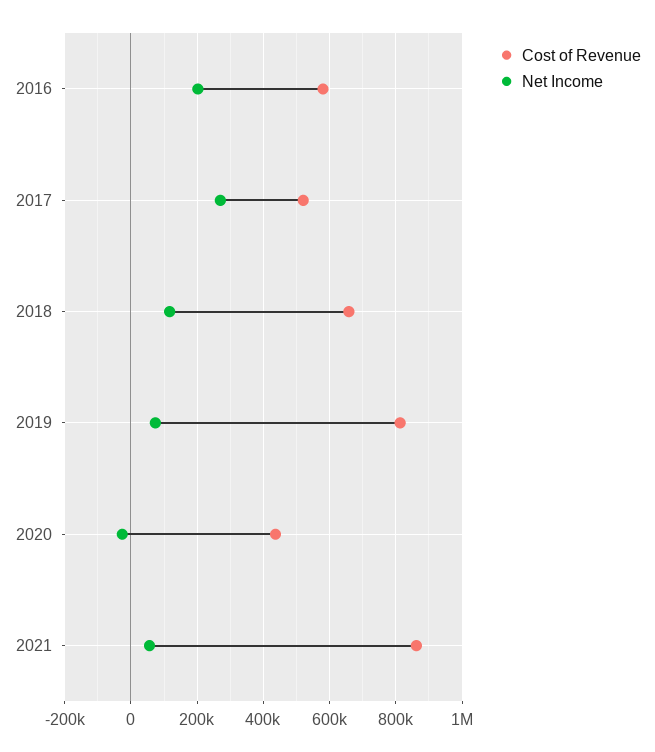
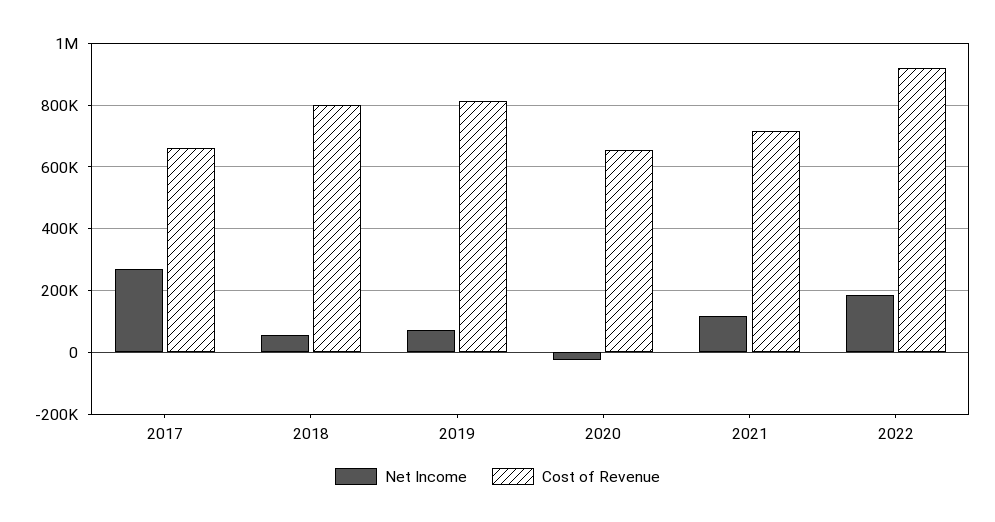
Cost of Revenue, 2016: 580000 -> none
Net Income, 2016: 200000 -> none
Cost of Revenue, 2017: 520000 -> 660000
Cost of Revenue, 2018: 660000 -> 800000
Net Income, 2018: 120000 -> 60000
Cost of Revenue, 2020: 440000 -> 660000
Cost of Revenue, 2021: 860000 -> 720000
Net Income, 2021: 60000 -> 120000
Net Income, 2022: none -> 180000
Cost of Revenue, 2022: none -> 920000

